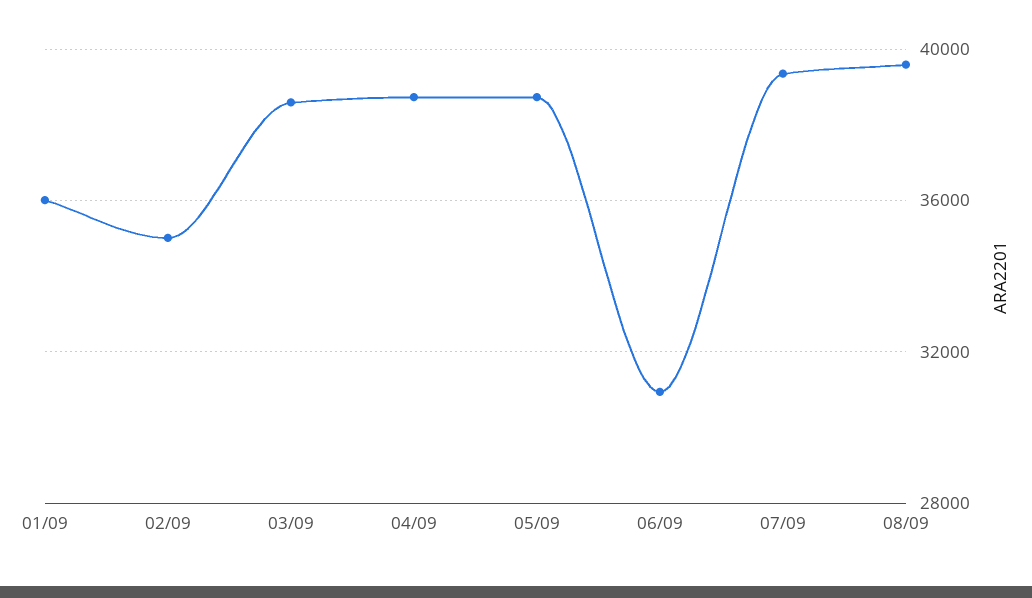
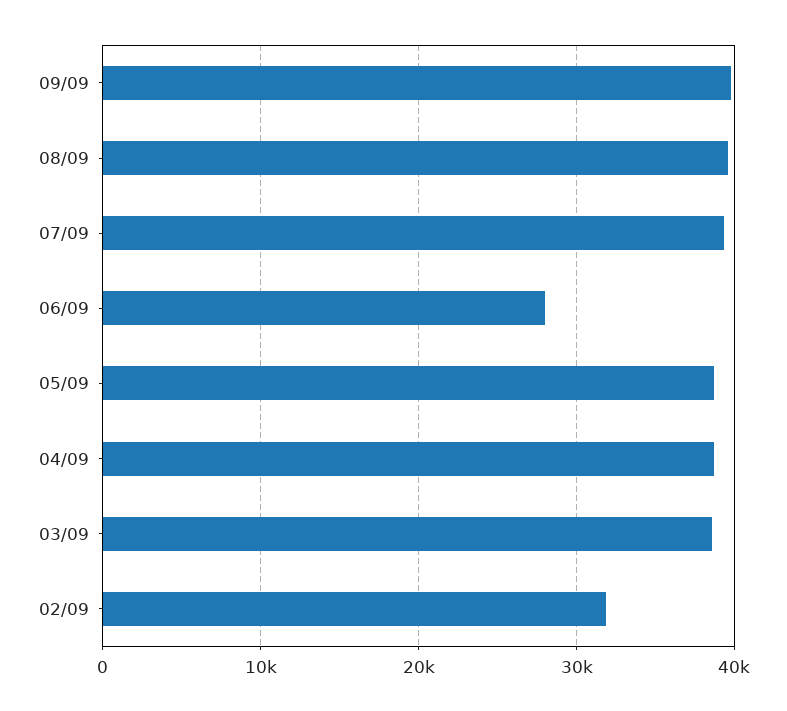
01/09: 36000 -> none
02/09: 35000 -> 32000
06/09: 31000 -> 28000
09/09: none -> 40000

